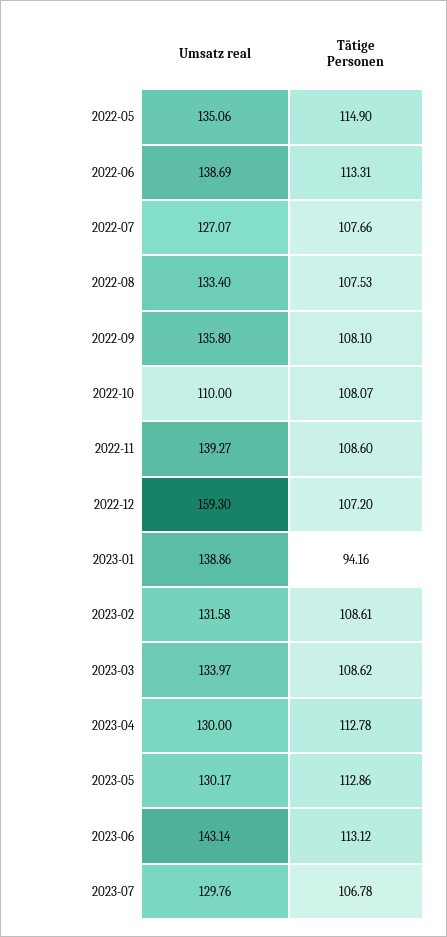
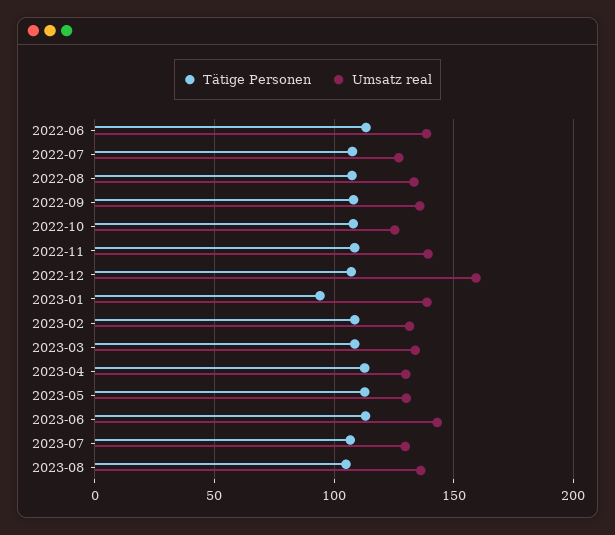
Umsatz real, 2022-05: 135.06 -> none
Tätige Personen, 2022-05: 114.9 -> none
Umsatz real, 2022-10: 110 -> 125
Tätige Personen, 2023-08: none -> 105
Umsatz real, 2023-08: none -> 135

